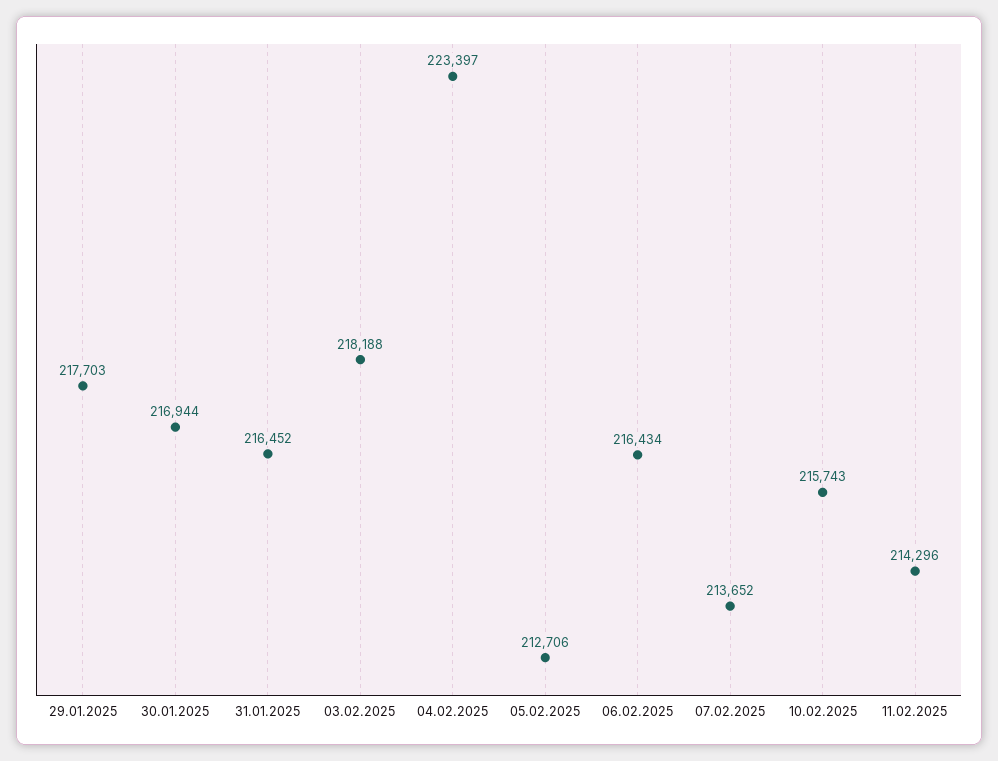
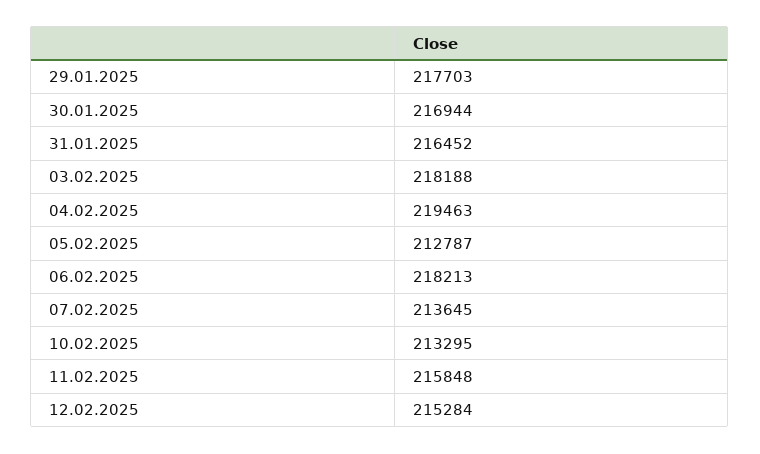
04.02.2025: 223397 -> 219463
05.02.2025: 212706 -> 212787
06.02.2025: 216434 -> 218213
07.02.2025: 213652 -> 213645
10.02.2025: 215743 -> 213295
11.02.2025: 214296 -> 215848
12.02.2025: none -> 215284

